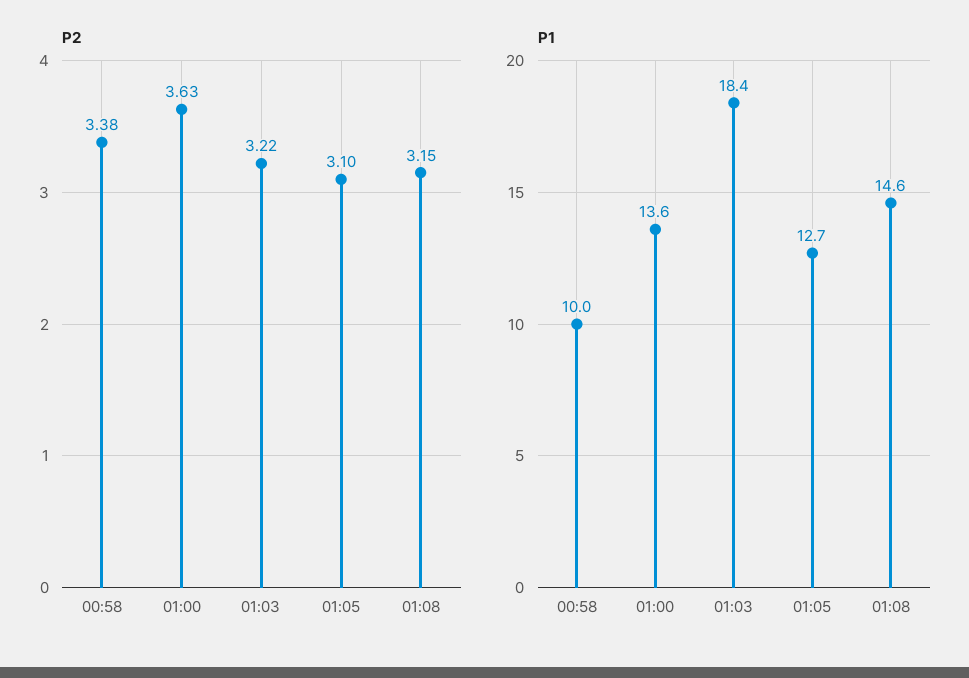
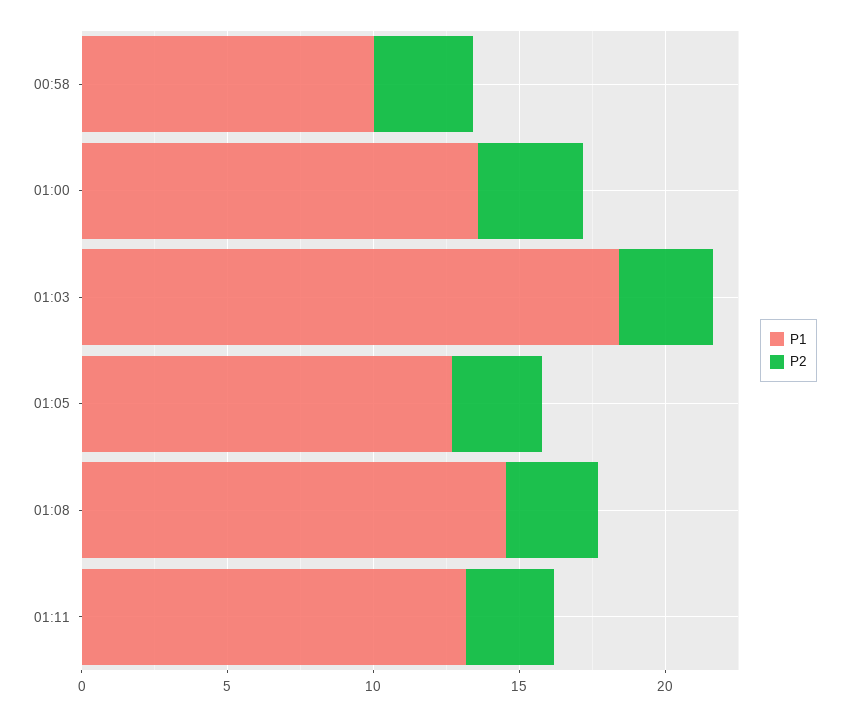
P1, 01:11: none -> 13
P2, 01:11: none -> 3

